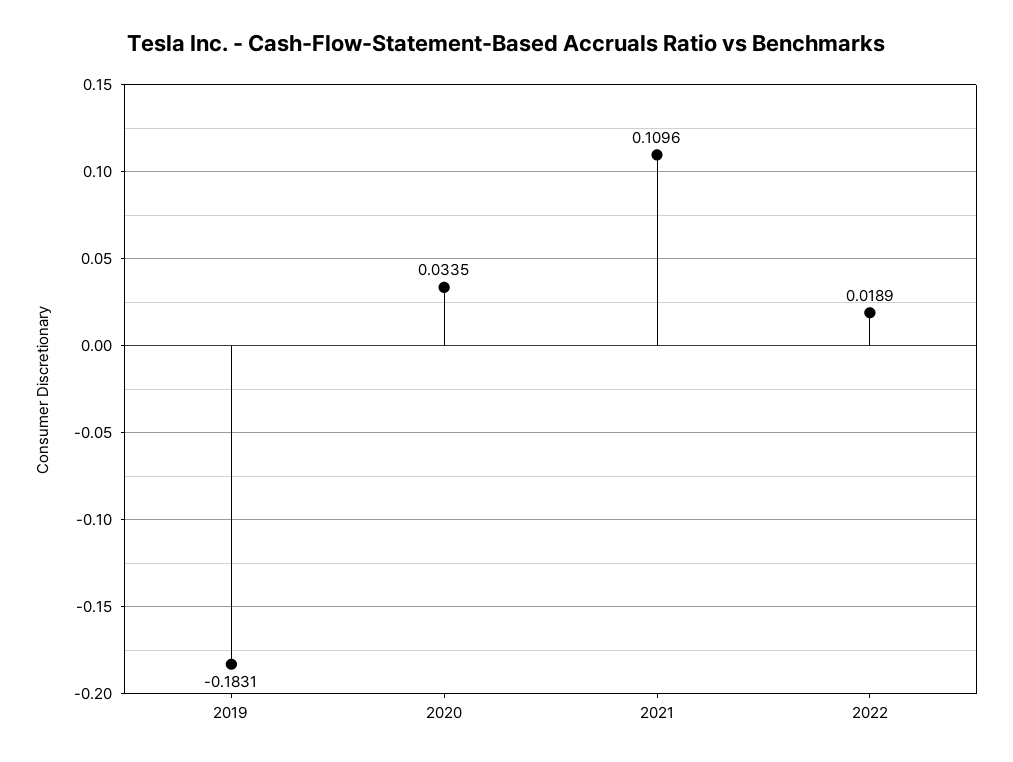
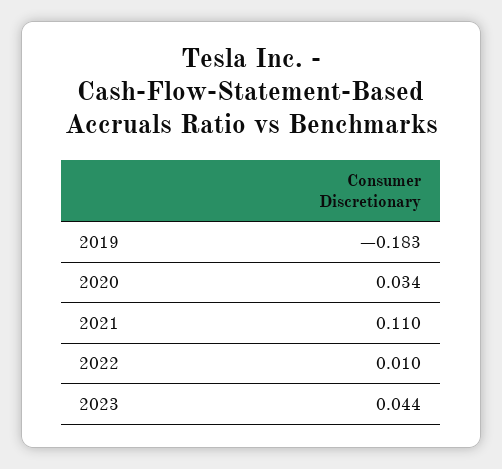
2022: 0.0189 -> 0.01
2023: none -> 0.044

